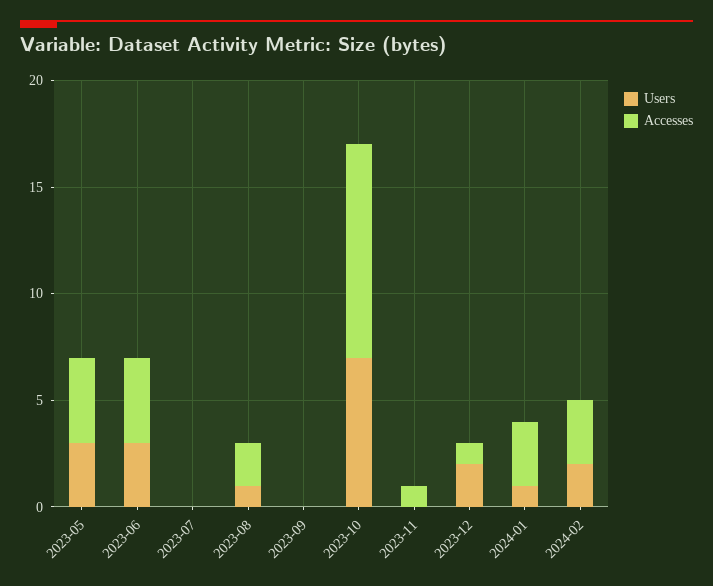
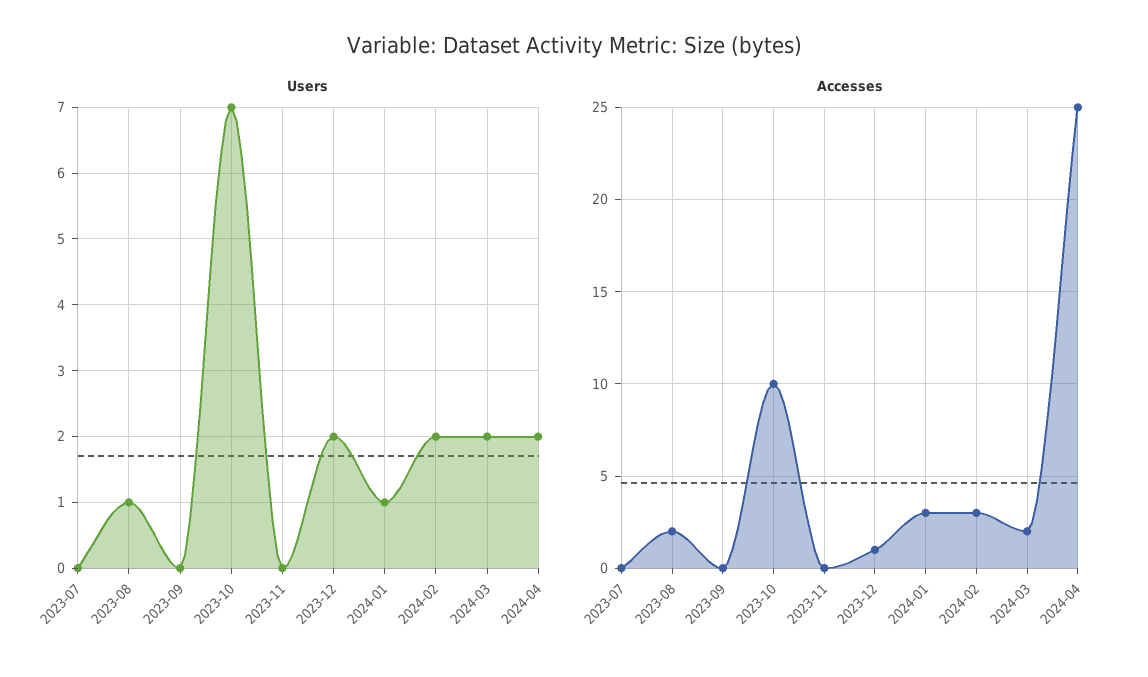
Users, 2023-05: 3 -> none
Accesses, 2023-05: 4 -> none
Users, 2023-06: 3 -> none
Accesses, 2023-06: 4 -> none
Accesses, 2023-11: 1 -> 0
Users, 2024-03: none -> 2
Users, 2024-04: none -> 2
Accesses, 2024-03: none -> 2
Accesses, 2024-04: none -> 25

